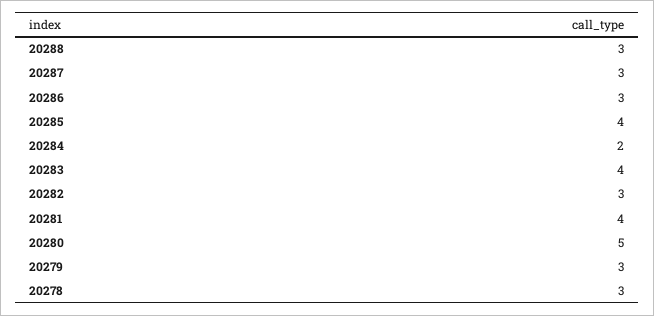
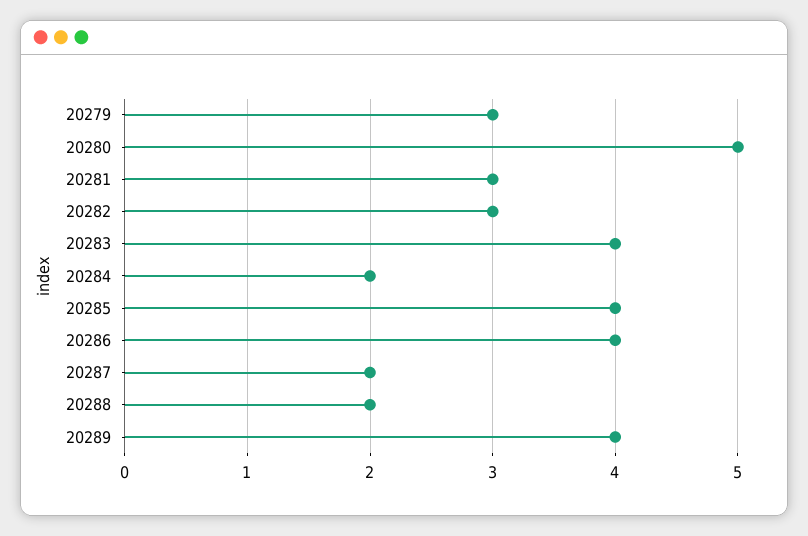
20288: 3 -> 2
20287: 3 -> 2
20286: 3 -> 4
20281: 4 -> 3
20278: 3 -> none
20289: none -> 4

